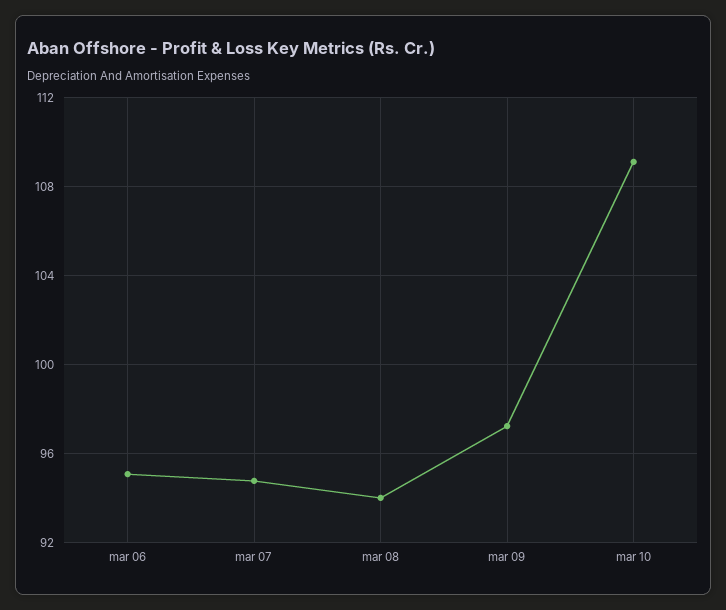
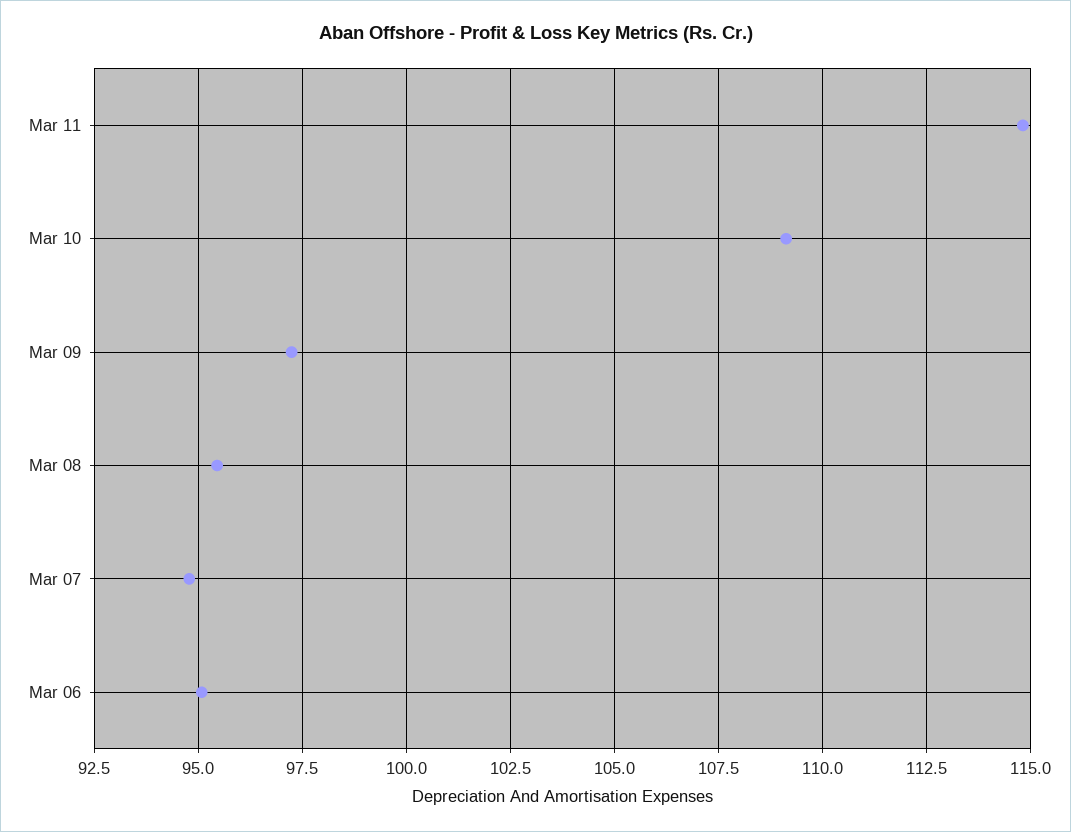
mar 08: 94 -> 95.5
Mar 11: none -> 114.75

